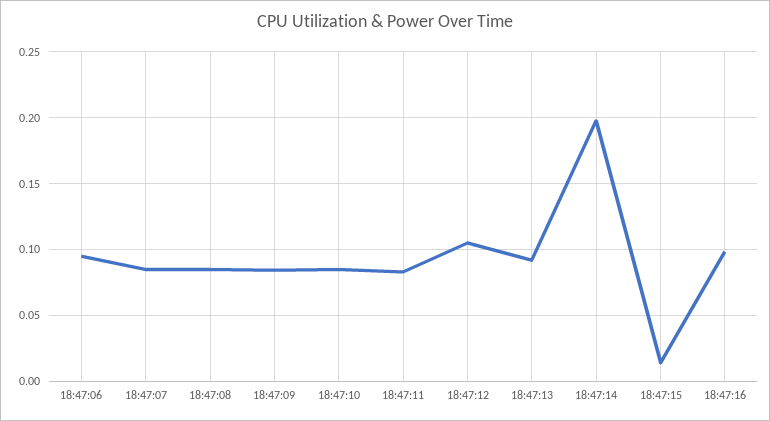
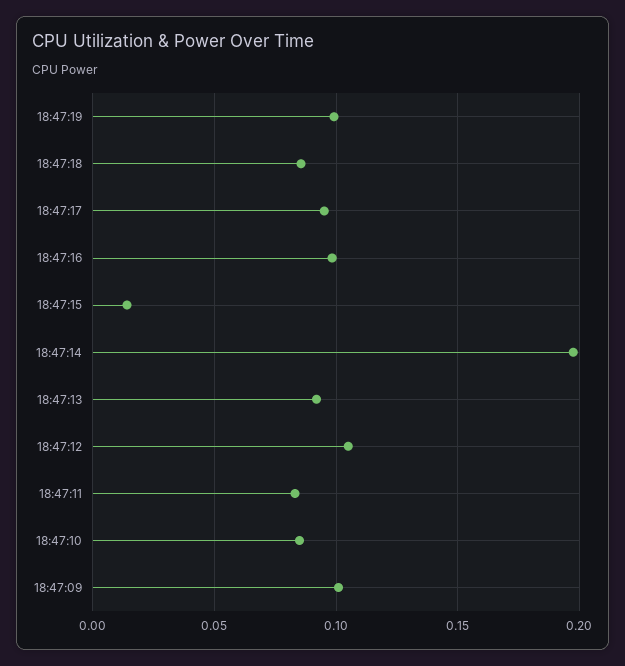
18:47:06: 0.095 -> none
18:47:07: 0.085 -> none
18:47:08: 0.085 -> none
18:47:09: 0.085 -> 0.1
18:47:19: none -> 0.1
18:47:18: none -> 0.085
18:47:17: none -> 0.095

